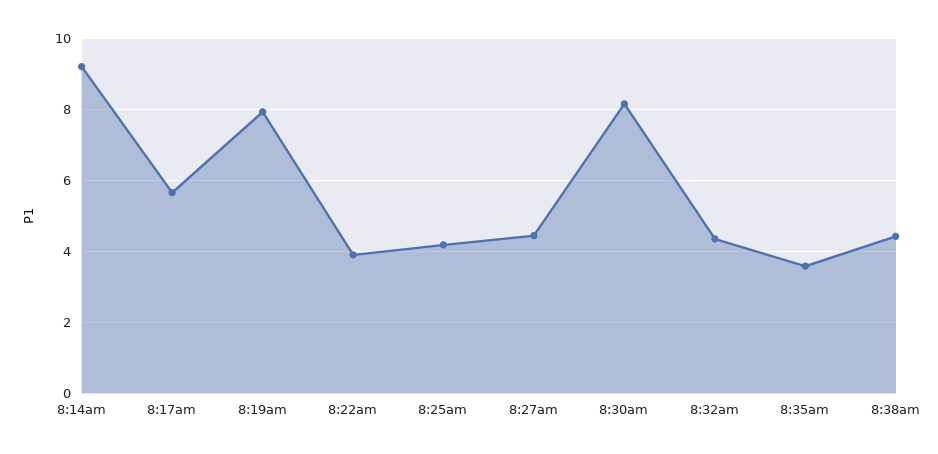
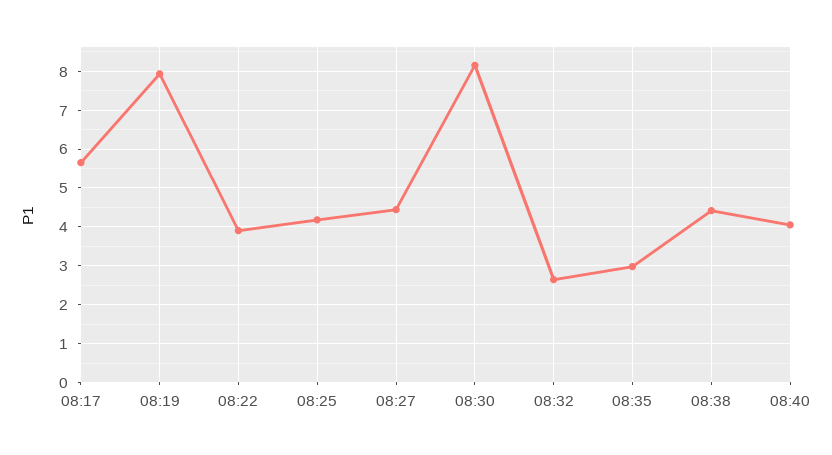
8:14am: 9.2 -> none
8:32am: 4.4 -> 2.6
8:35am: 3.6 -> 3
08:40: none -> 4

